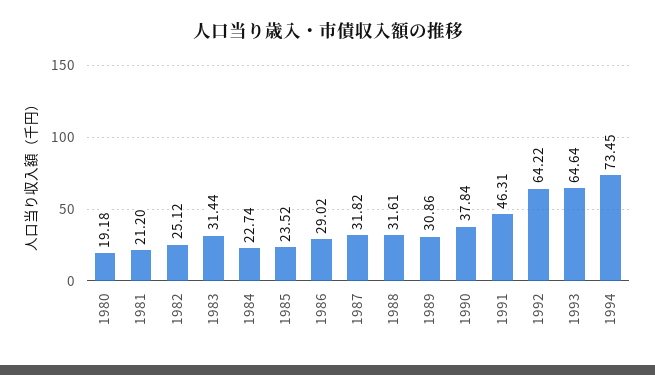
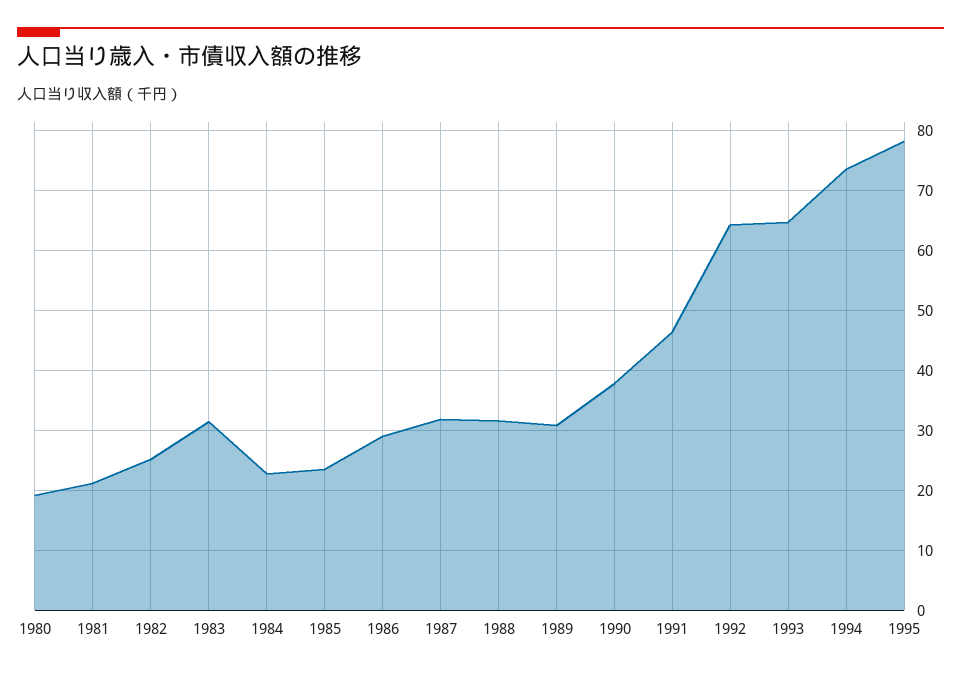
1995: none -> 78

